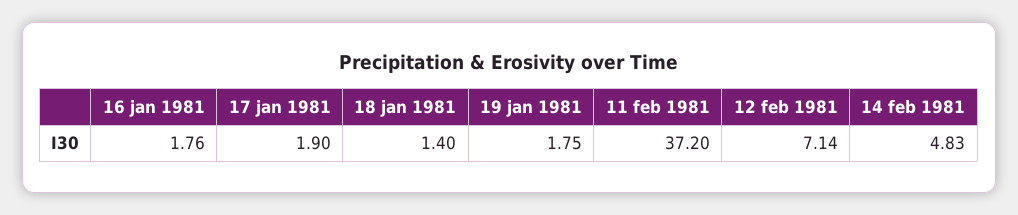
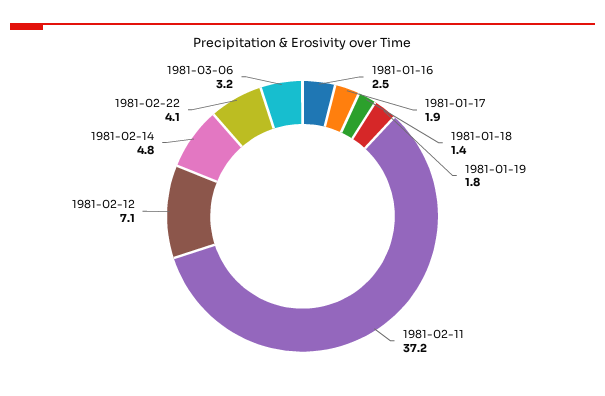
16 jan 1981: 1.76 -> 2.5
1981-02-22: none -> 4.1
1981-03-06: none -> 3.2

